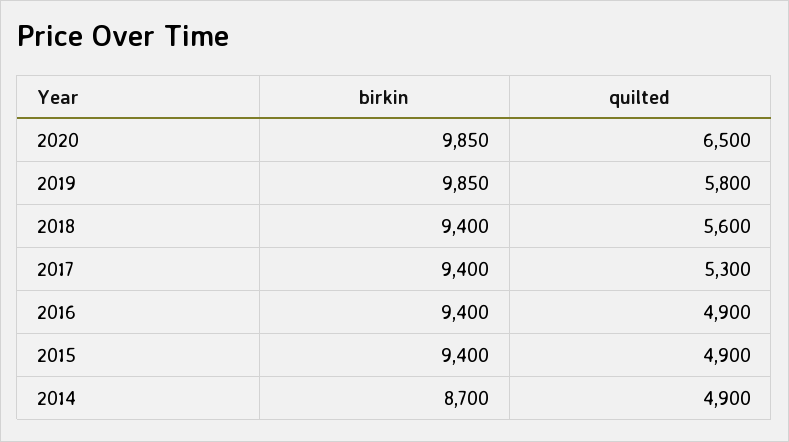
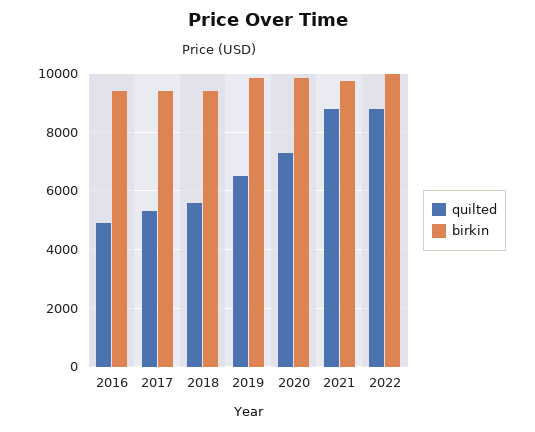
quilted, 2020: 6500 -> 7250
quilted, 2019: 5800 -> 6500
birkin, 2015: 9400 -> none
quilted, 2015: 4900 -> none
birkin, 2014: 8700 -> none
quilted, 2014: 4900 -> none
quilted, 2021: none -> 8750
birkin, 2021: none -> 9750
quilted, 2022: none -> 8750
birkin, 2022: none -> 10000

